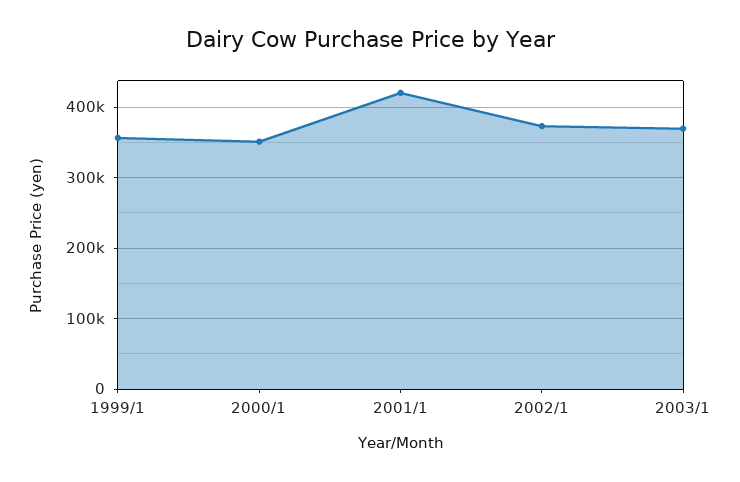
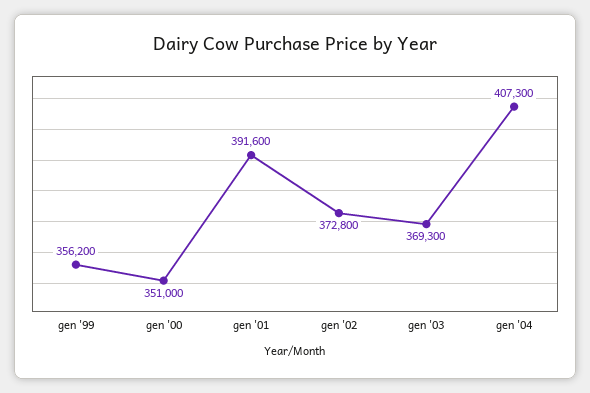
2001/1: 420000 -> 391600
gen '04: none -> 407300

